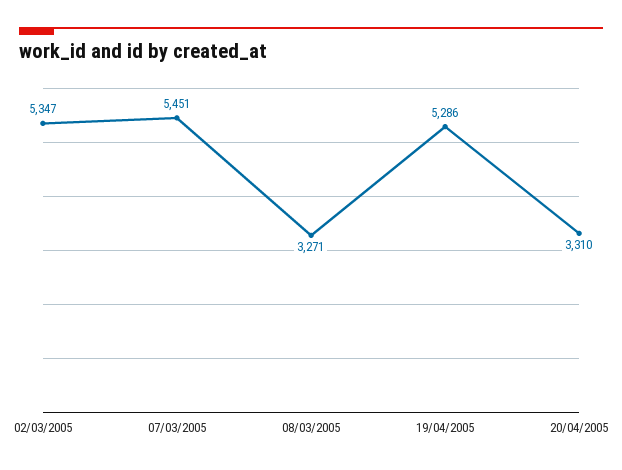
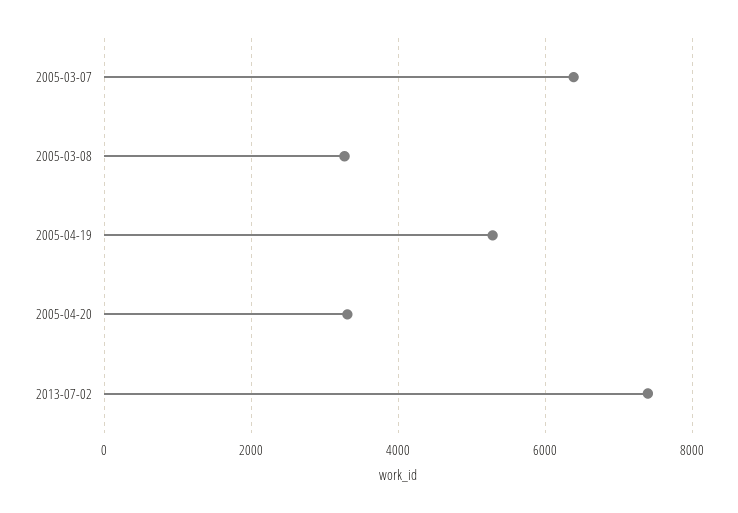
02/03/2005: 5347 -> none
07/03/2005: 5451 -> 6400
2013-07-02: none -> 7400

